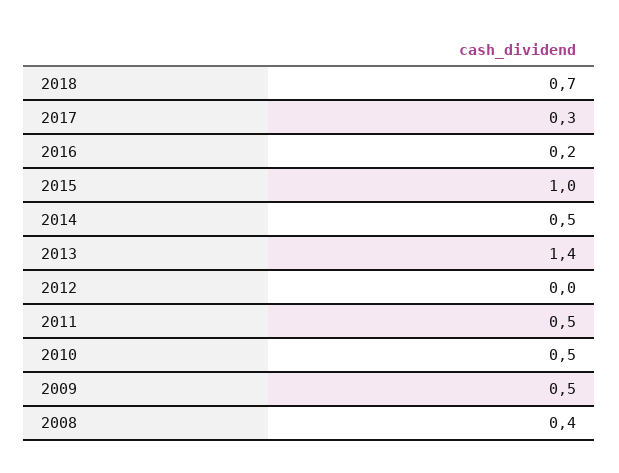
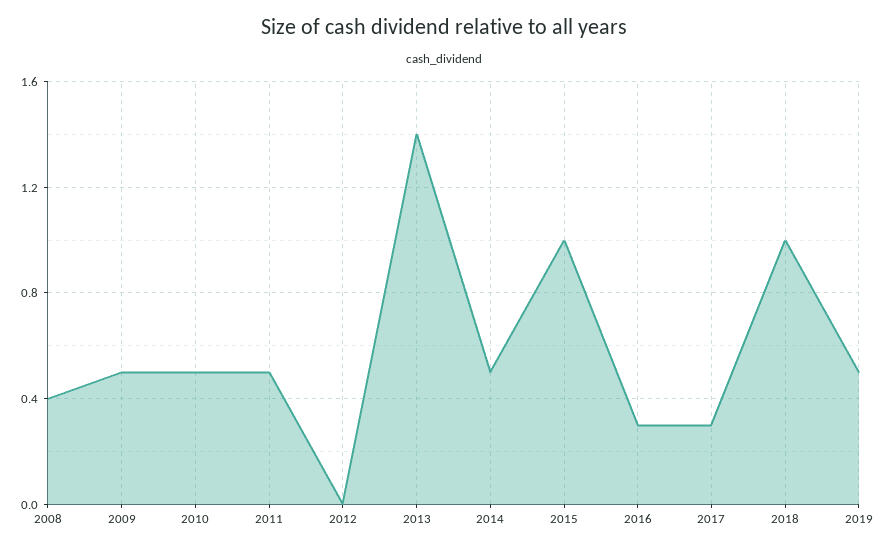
2018: 0.7 -> 1
2016: 0.2 -> 0.3
2019: none -> 0.5

